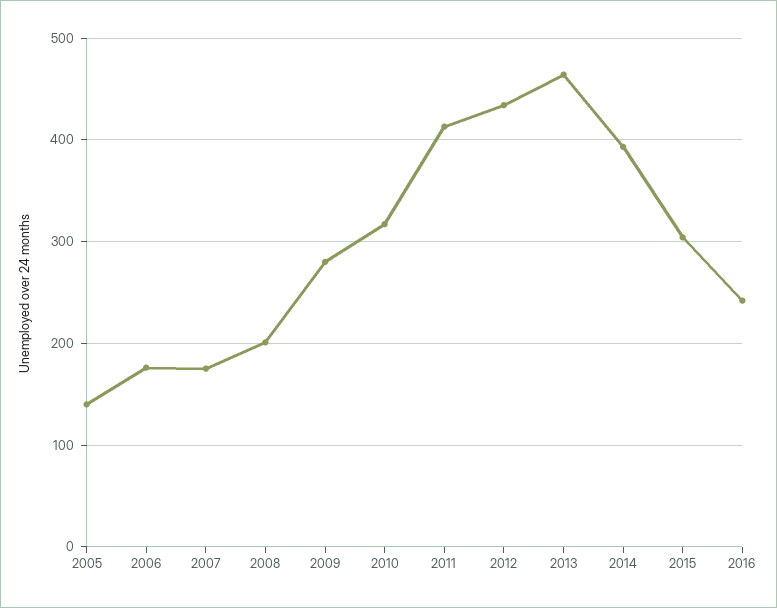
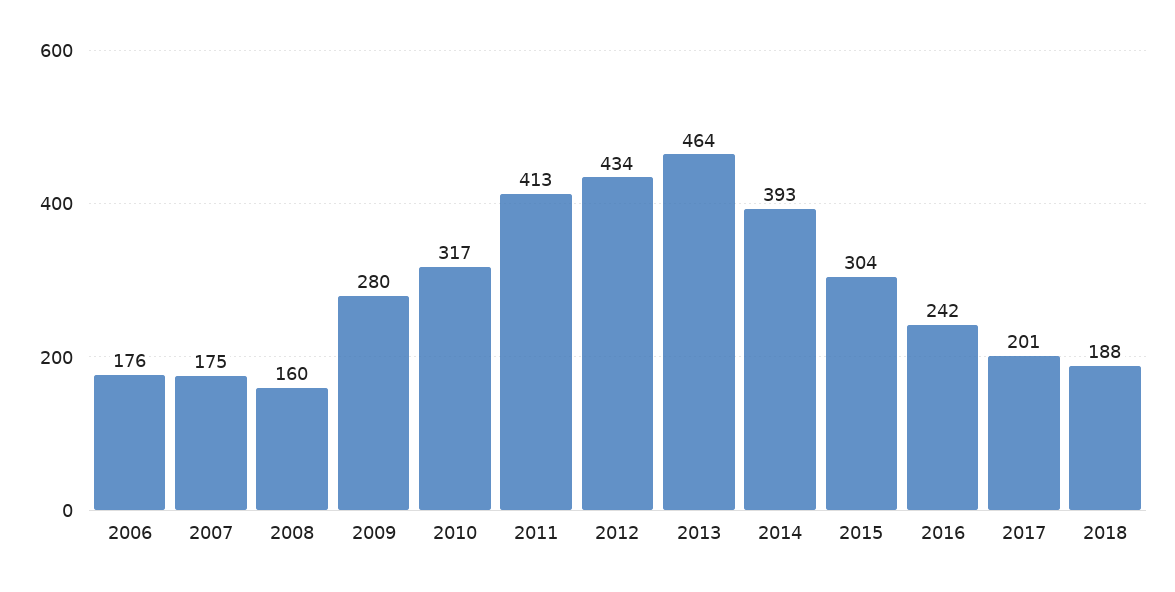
2005: 140 -> none
2008: 200 -> 160
2017: none -> 201
2018: none -> 188

